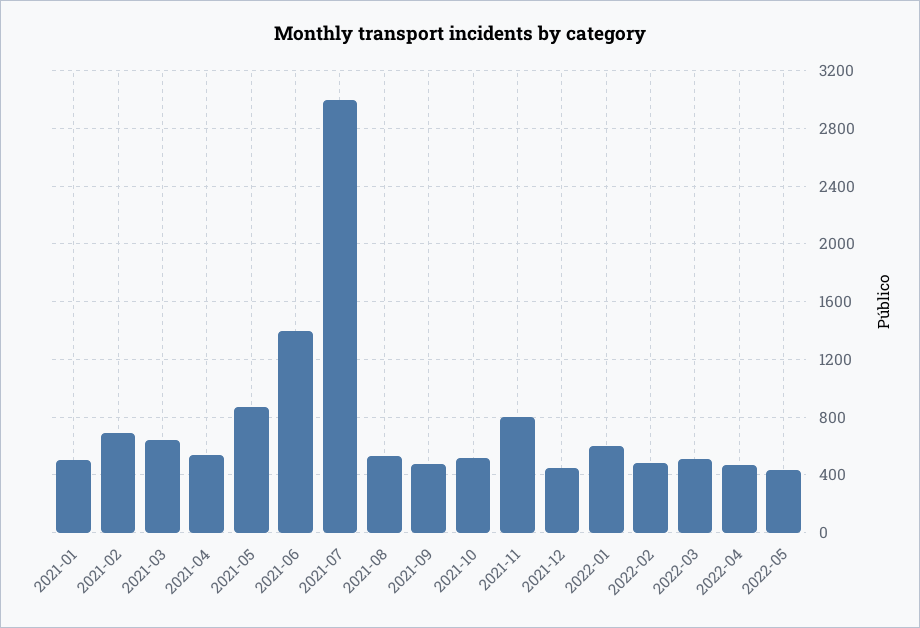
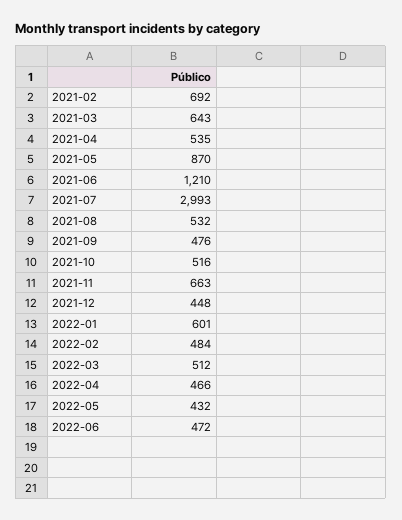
2021-01: 500 -> none
2021-06: 1400 -> 1210
2021-11: 800 -> 663
2022-06: none -> 472

